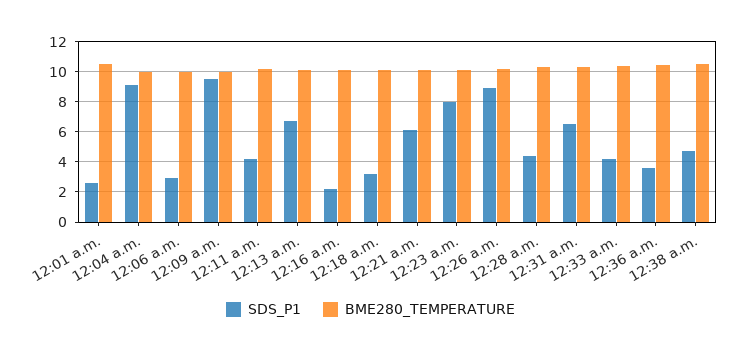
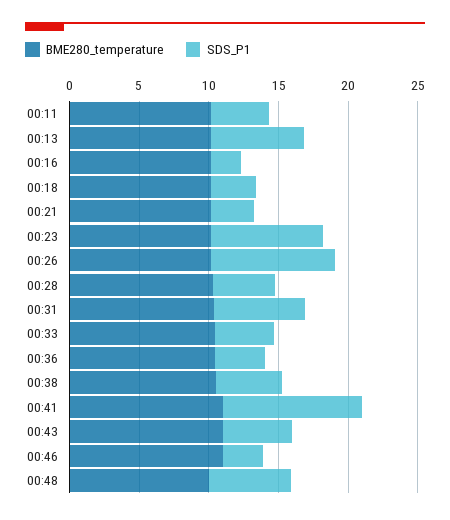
SDS_P1, 12:01 a.m.: 2.5 -> none
BME280_TEMPERATURE, 12:01 a.m.: 10.5 -> none
SDS_P1, 12:04 a.m.: 9 -> none
BME280_TEMPERATURE, 12:04 a.m.: 10 -> none
SDS_P1, 12:06 a.m.: 3 -> none
BME280_TEMPERATURE, 12:06 a.m.: 10 -> none
SDS_P1, 12:09 a.m.: 9.5 -> none
BME280_TEMPERATURE, 12:09 a.m.: 10 -> none
SDS_P1, 12:21 a.m.: 6 -> 3
BME280_TEMPERATURE, 00:41: none -> 11
SDS_P1, 00:41: none -> 10
BME280_TEMPERATURE, 00:43: none -> 11
SDS_P1, 00:43: none -> 5
BME280_TEMPERATURE, 00:46: none -> 11
SDS_P1, 00:46: none -> 3
BME280_TEMPERATURE, 00:48: none -> 10
SDS_P1, 00:48: none -> 6

